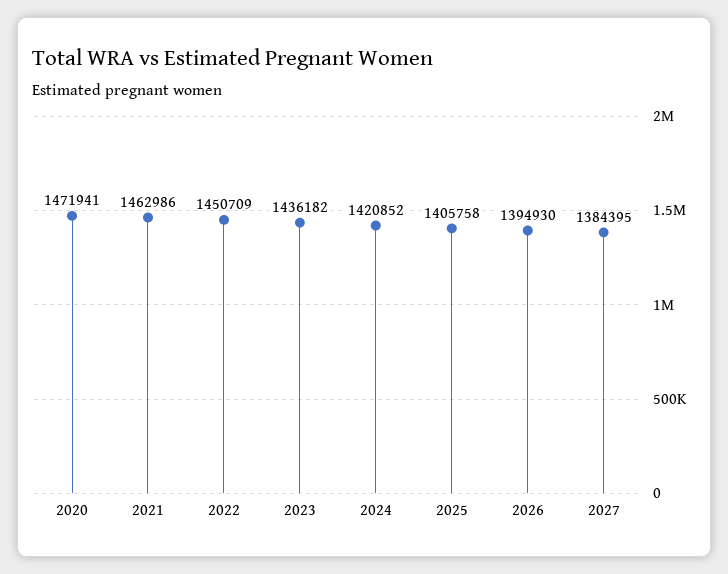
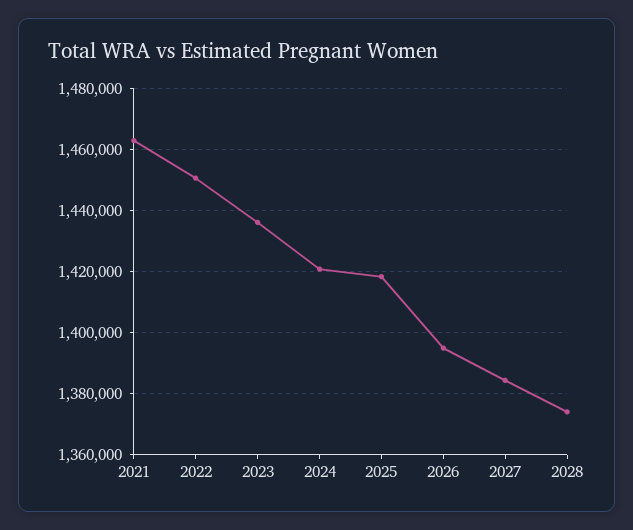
2020: 1471941 -> none
2025: 1405758 -> 1418000
2028: none -> 1374000

